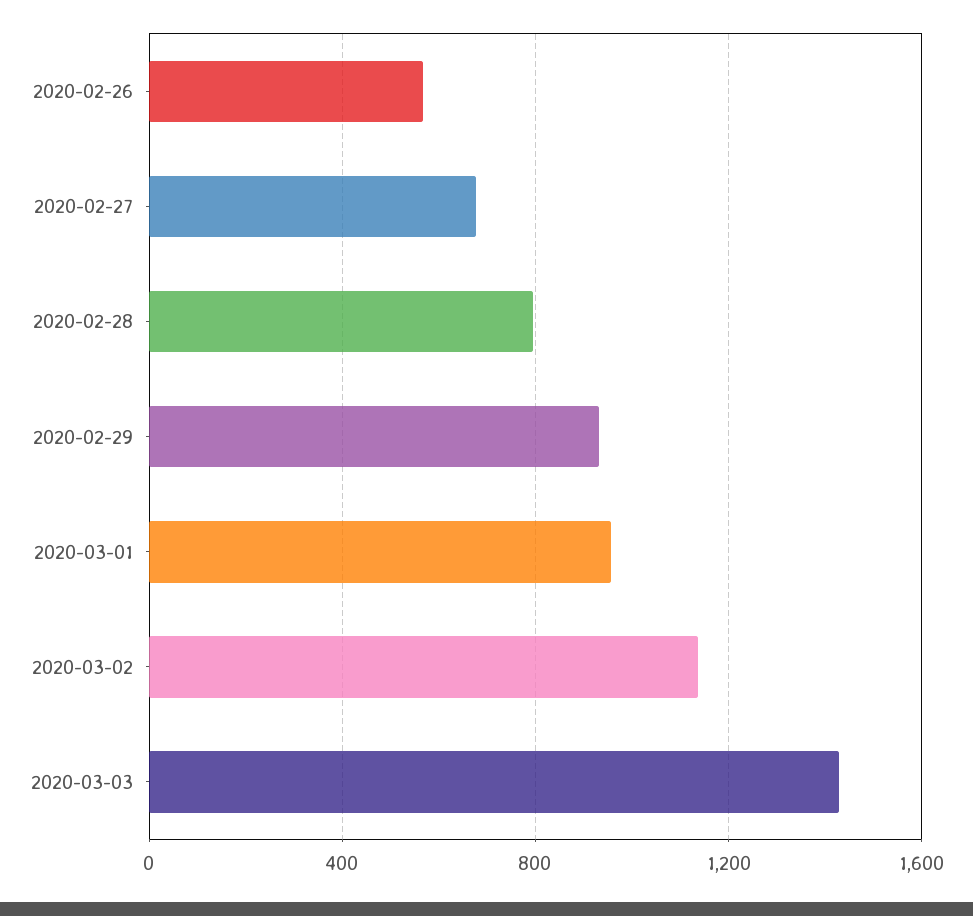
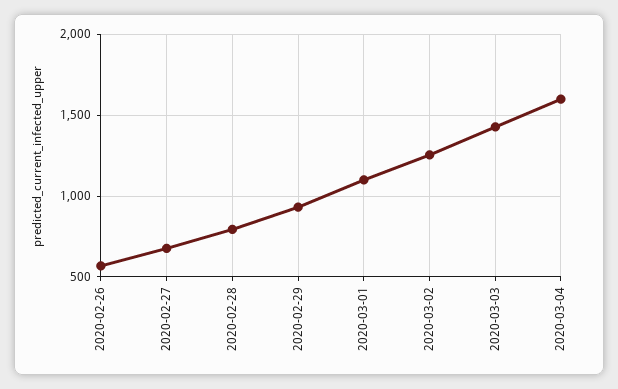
2020-03-01: 950 -> 1100
2020-03-02: 1150 -> 1250
2020-03-04: none -> 1600

